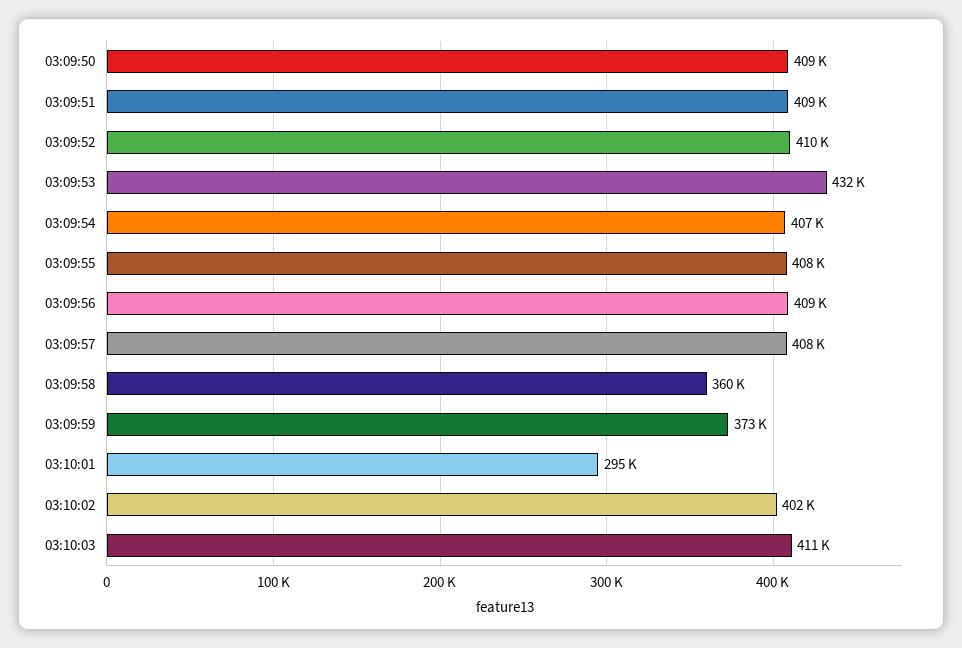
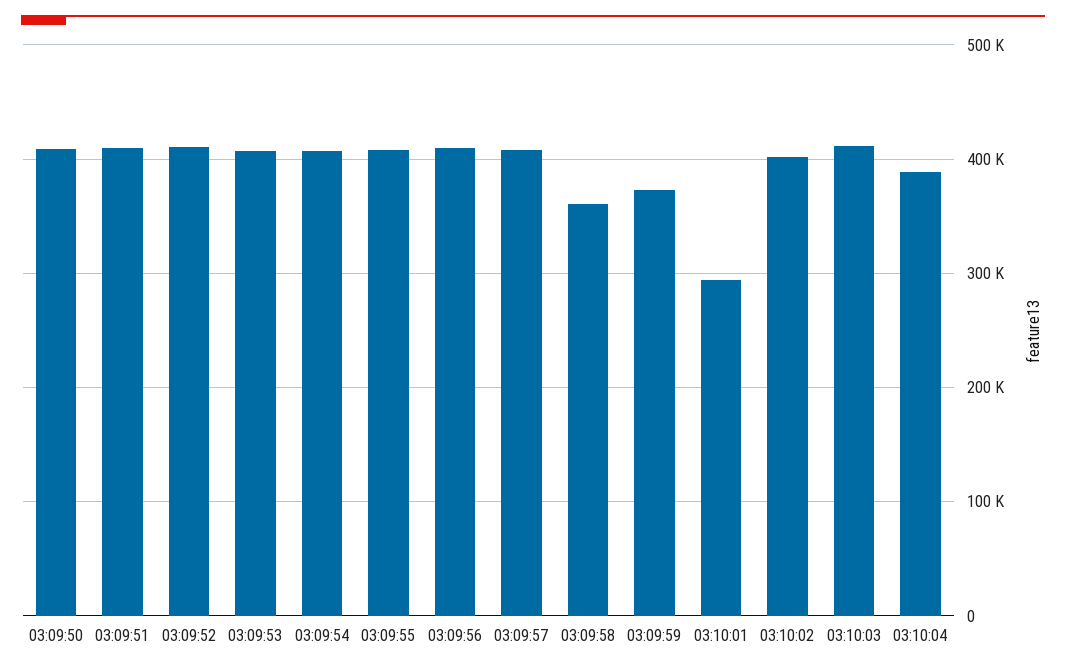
03:09:53: 432000 -> 410000
03:10:04: none -> 390000

